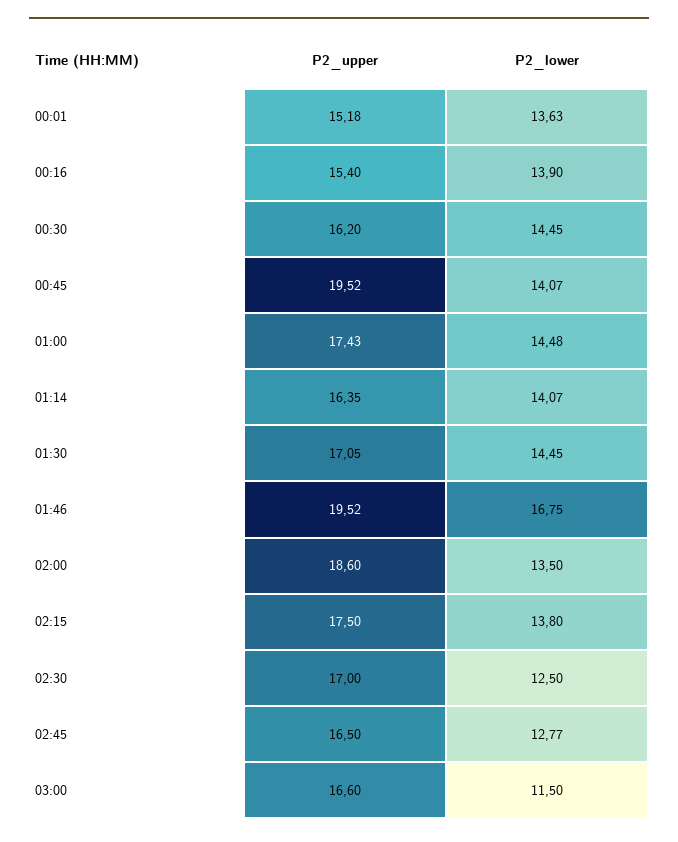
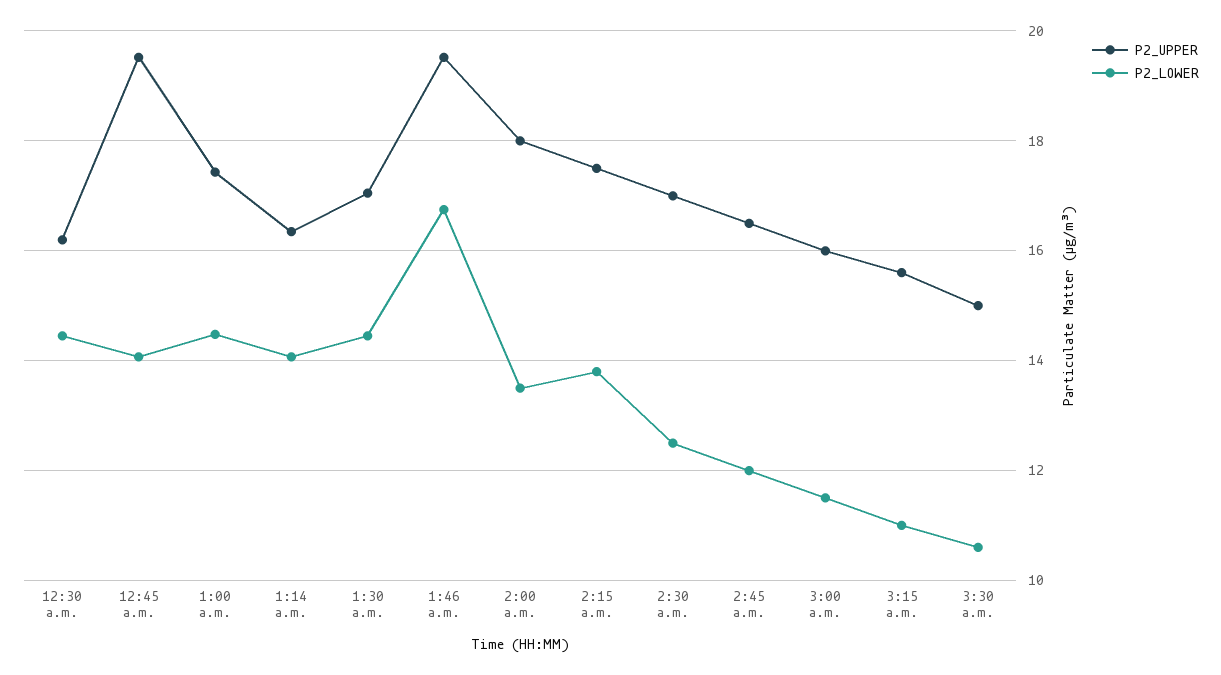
P2_upper, 00:01: 15.18 -> none
P2_lower, 00:01: 13.63 -> none
P2_upper, 00:16: 15.4 -> none
P2_lower, 00:16: 13.9 -> none
P2_upper, 02:00: 18.6 -> 18
P2_lower, 02:45: 12.77 -> 12
P2_upper, 03:00: 16.6 -> 16
P2_upper, 3:15 a.m.: none -> 15.6
P2_lower, 3:15 a.m.: none -> 11
P2_upper, 3:30 a.m.: none -> 15
P2_lower, 3:30 a.m.: none -> 10.6

